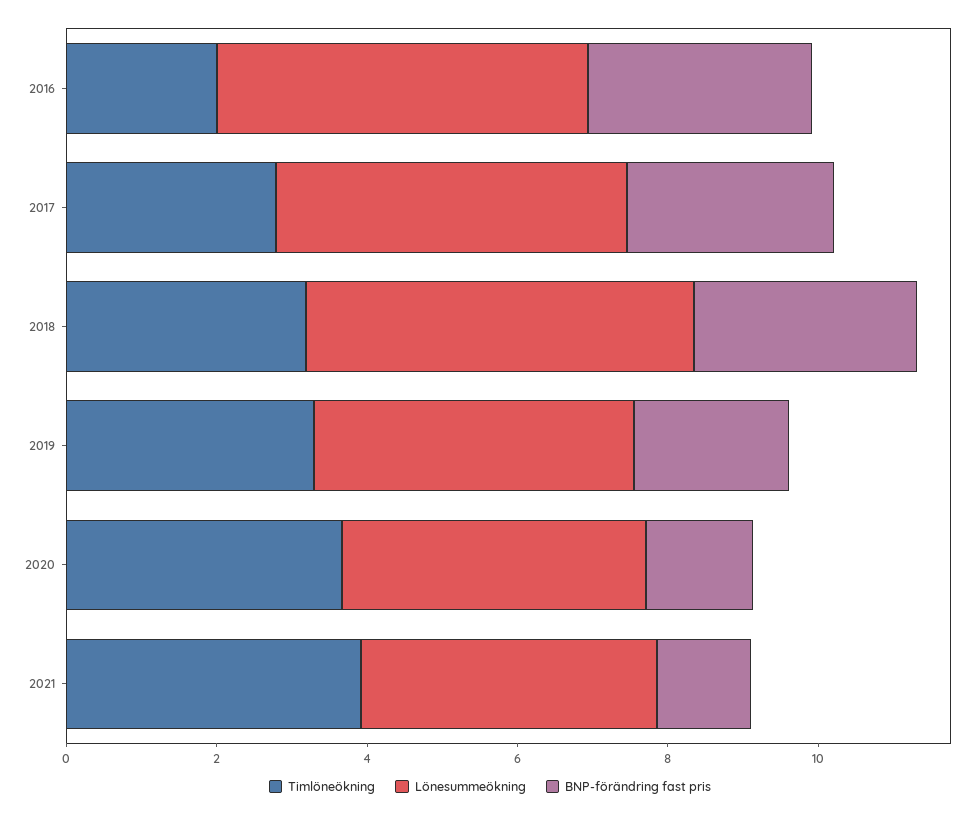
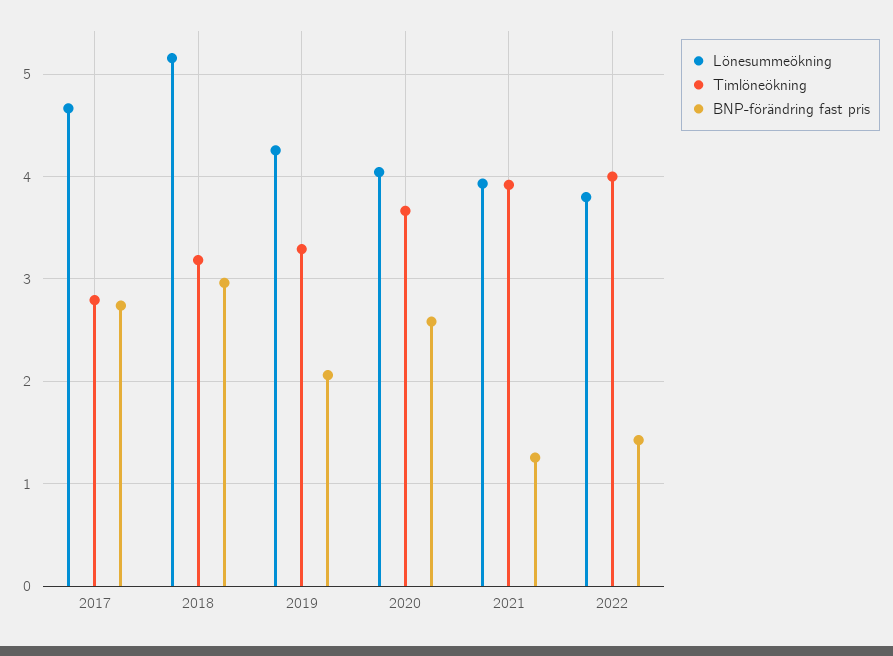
Timlöneökning, 2016: 2 -> none
Lönesummeökning, 2016: 5 -> none
BNP-förändring fast pris, 2016: 3 -> none
BNP-förändring fast pris, 2020: 1.5 -> 2.6
Lönesummeökning, 2022: none -> 3.8
Timlöneökning, 2022: none -> 4
BNP-förändring fast pris, 2022: none -> 1.4

